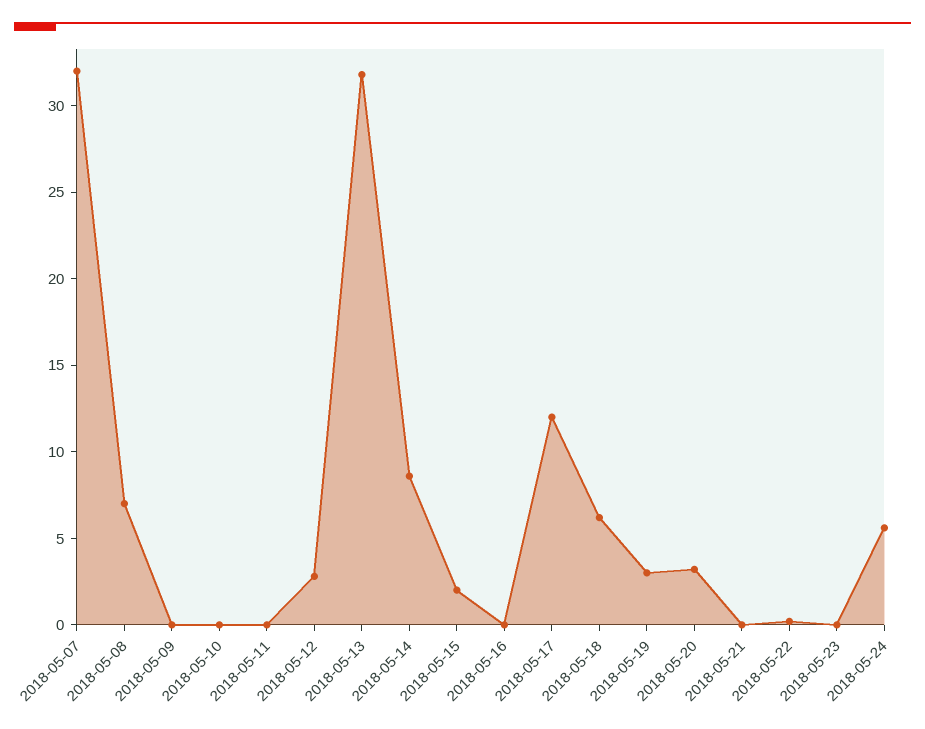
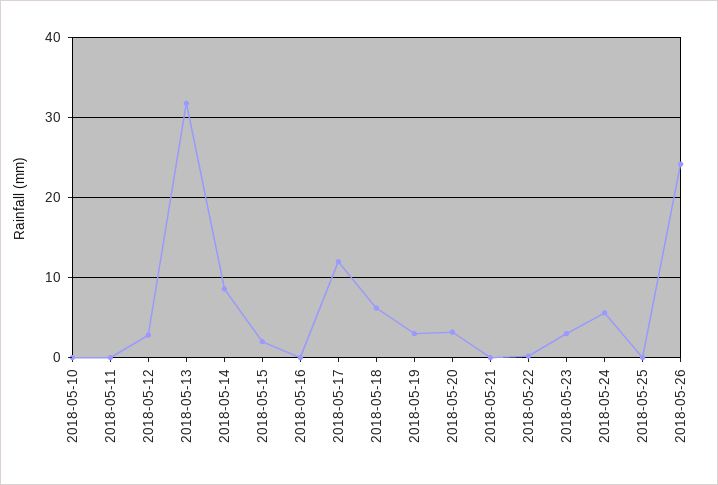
2018-05-07: 32 -> none
2018-05-08: 7 -> none
2018-05-09: 0 -> none
2018-05-23: 0 -> 3
2018-05-25: none -> 0
2018-05-26: none -> 24

